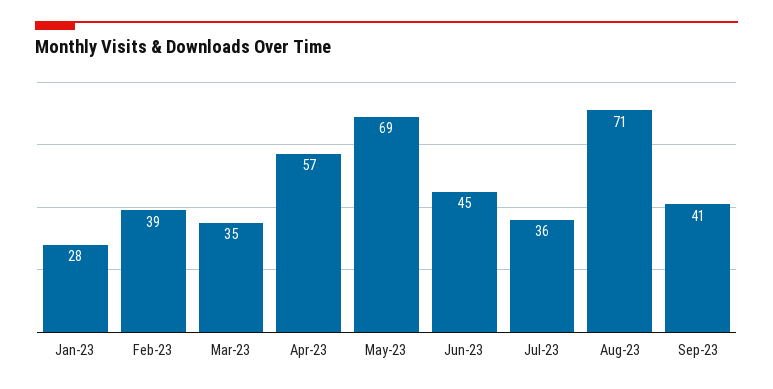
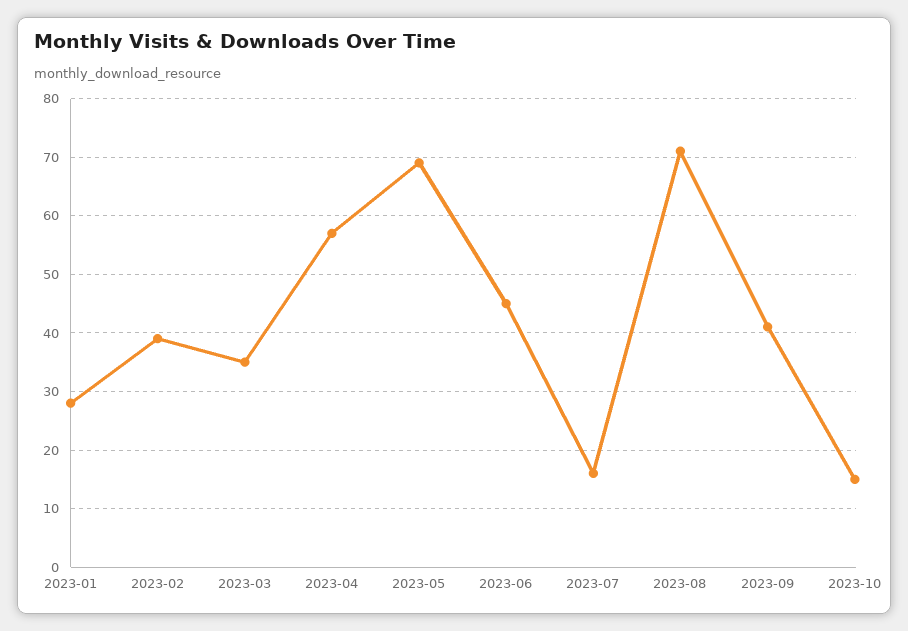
Jul-23: 36 -> 15
2023-10: none -> 15

